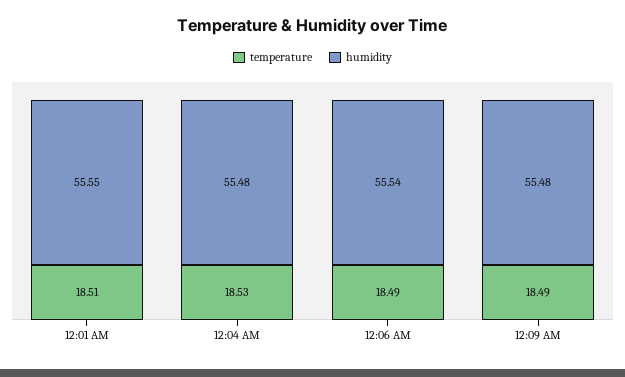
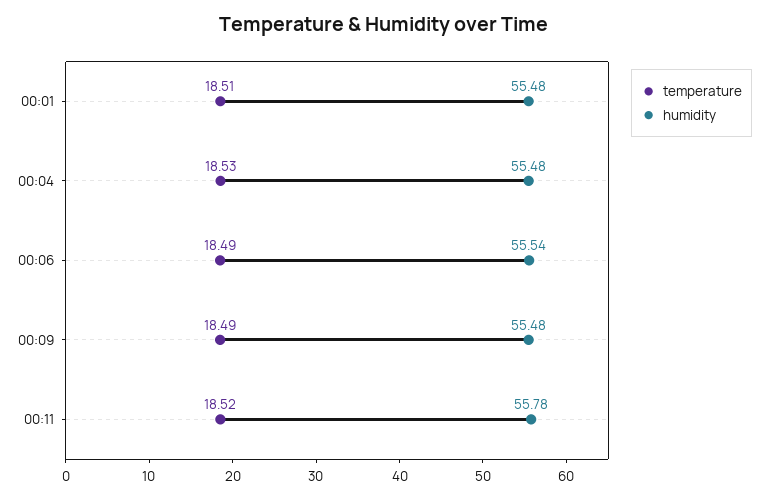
humidity, 12:01 AM: 55.55 -> 55.48
temperature, 00:11: none -> 18.52
humidity, 00:11: none -> 55.78

